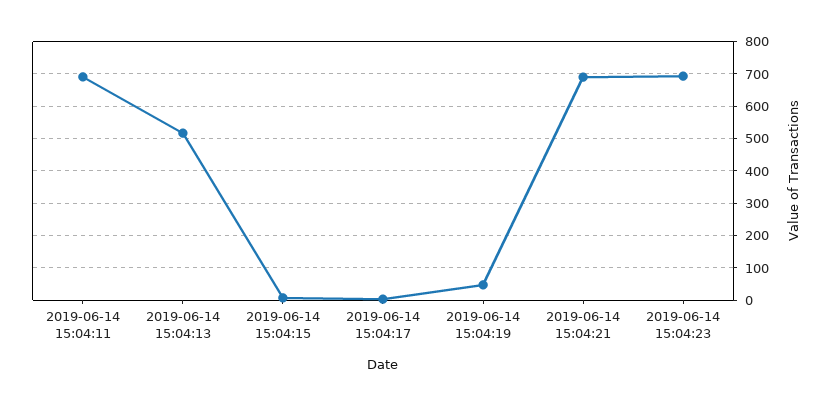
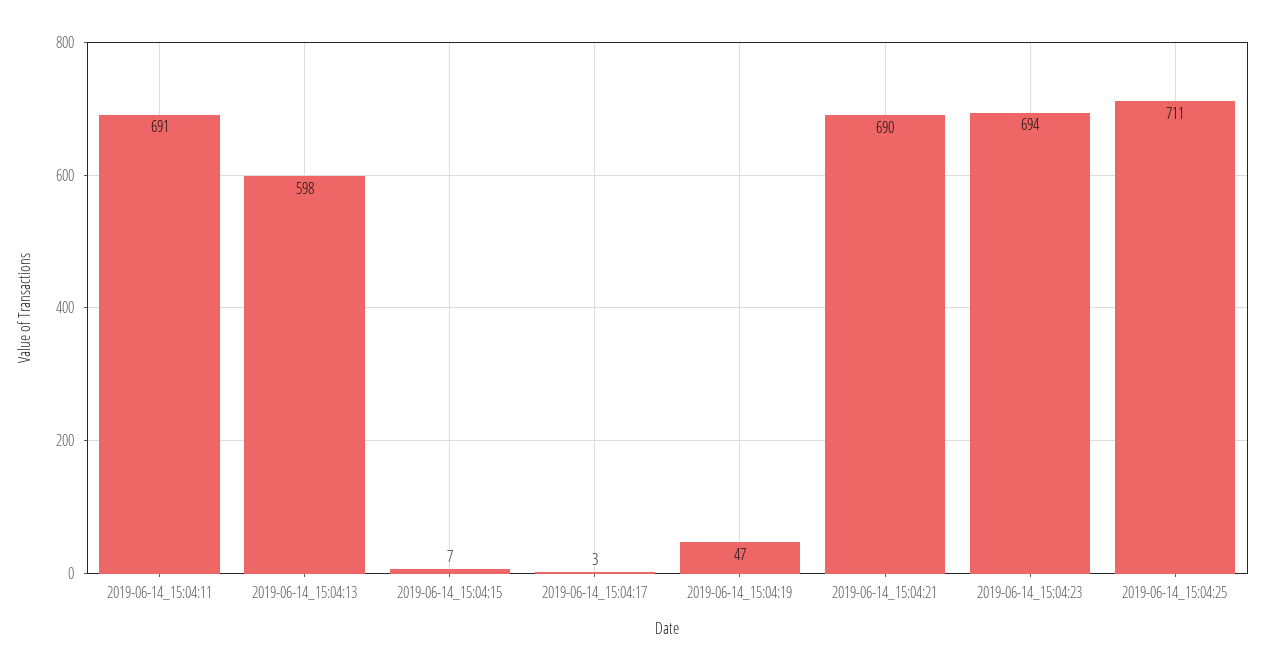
2019-06-14 15:04:13: 520 -> 598
2019-06-14_15:04:25: none -> 711

